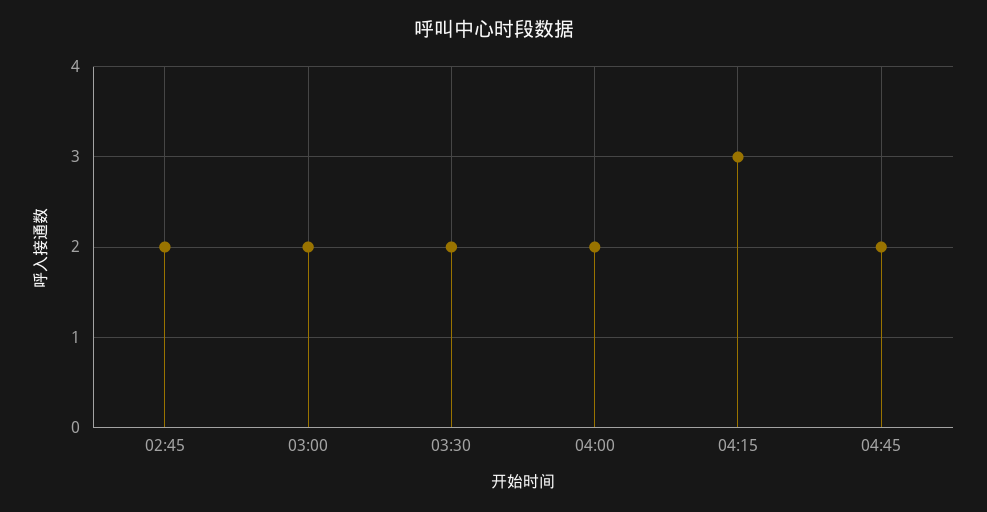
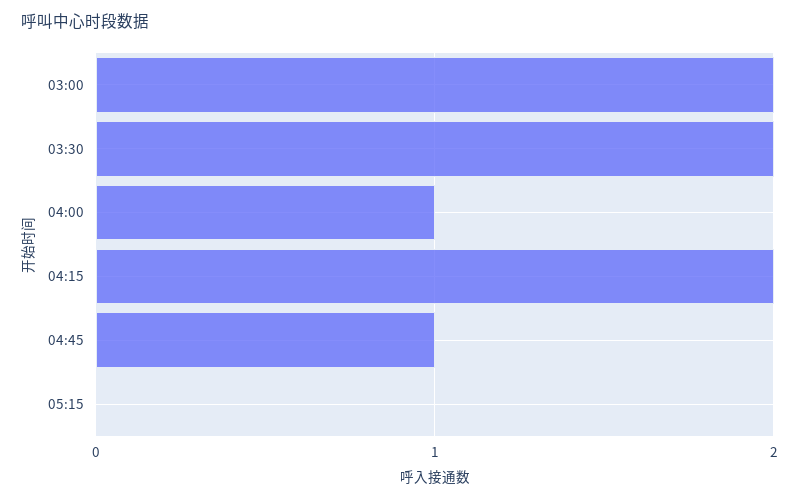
02:45: 2 -> none
04:00: 2 -> 1
04:15: 3 -> 2
04:45: 2 -> 1
05:15: none -> 0

